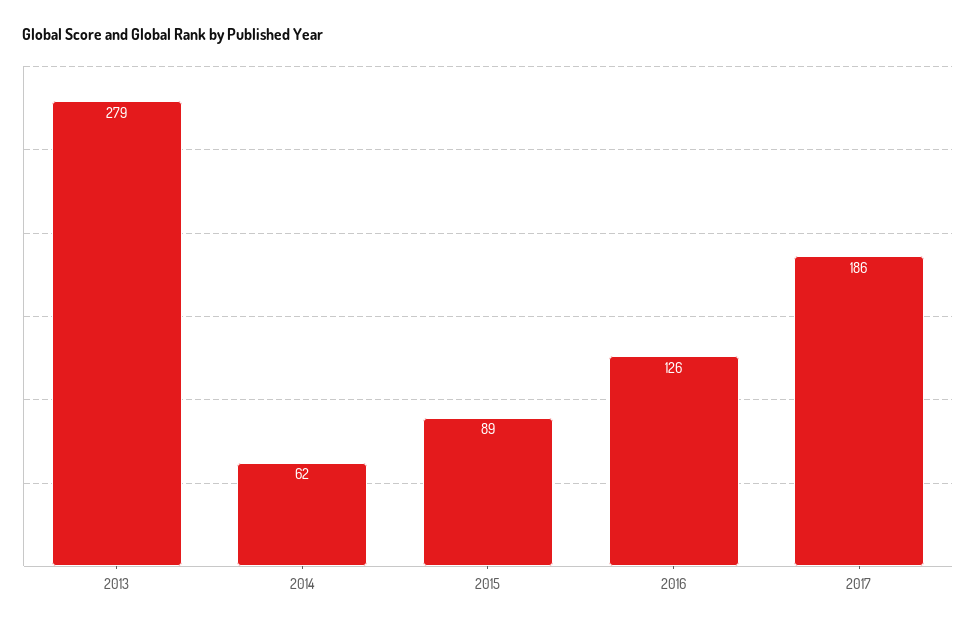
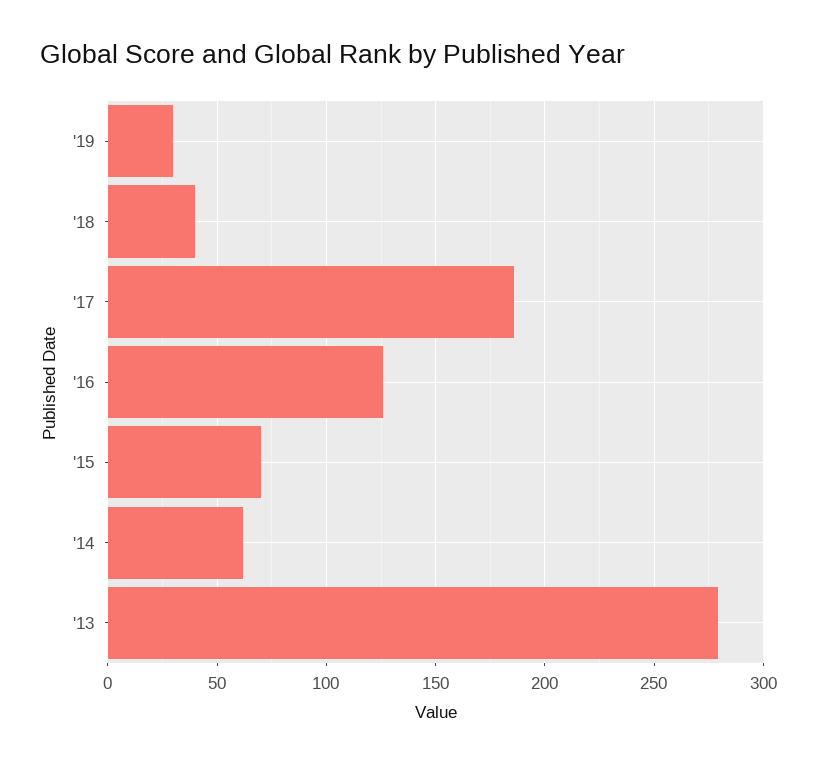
2015: 89 -> 70
'19: none -> 30
'18: none -> 40

